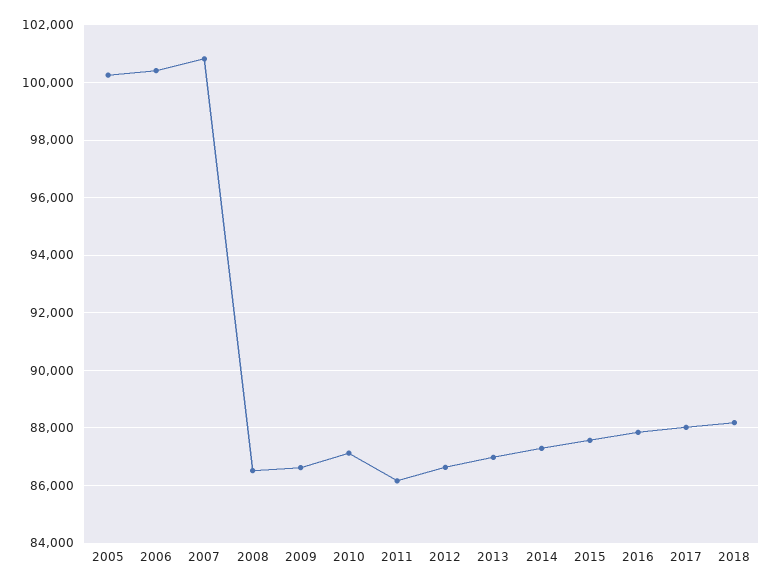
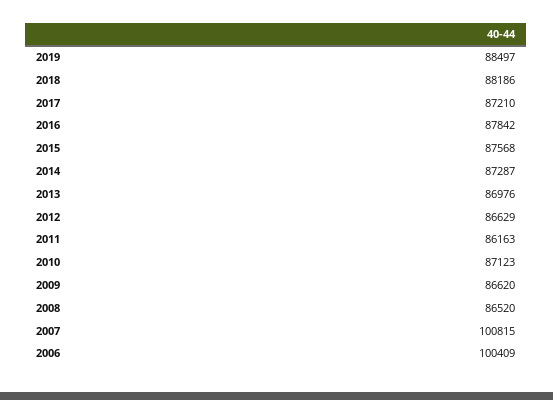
2005: 100250 -> none
2017: 88000 -> 87210
2019: none -> 88497

